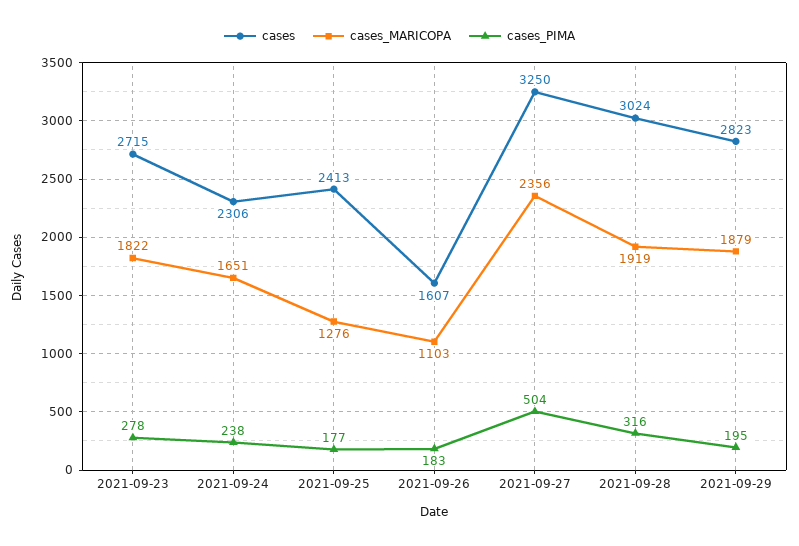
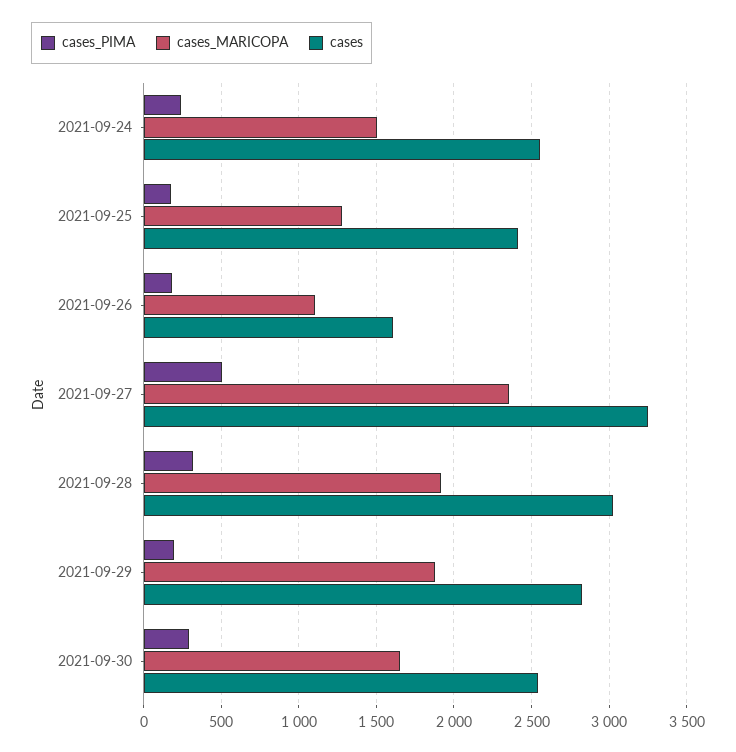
cases, 2021-09-23: 2715 -> none
cases_MARICOPA, 2021-09-23: 1822 -> none
cases_PIMA, 2021-09-23: 278 -> none
cases, 2021-09-24: 2306 -> 2550
cases_MARICOPA, 2021-09-24: 1651 -> 1500
cases_PIMA, 2021-09-30: none -> 300
cases_MARICOPA, 2021-09-30: none -> 1650
cases, 2021-09-30: none -> 2550

